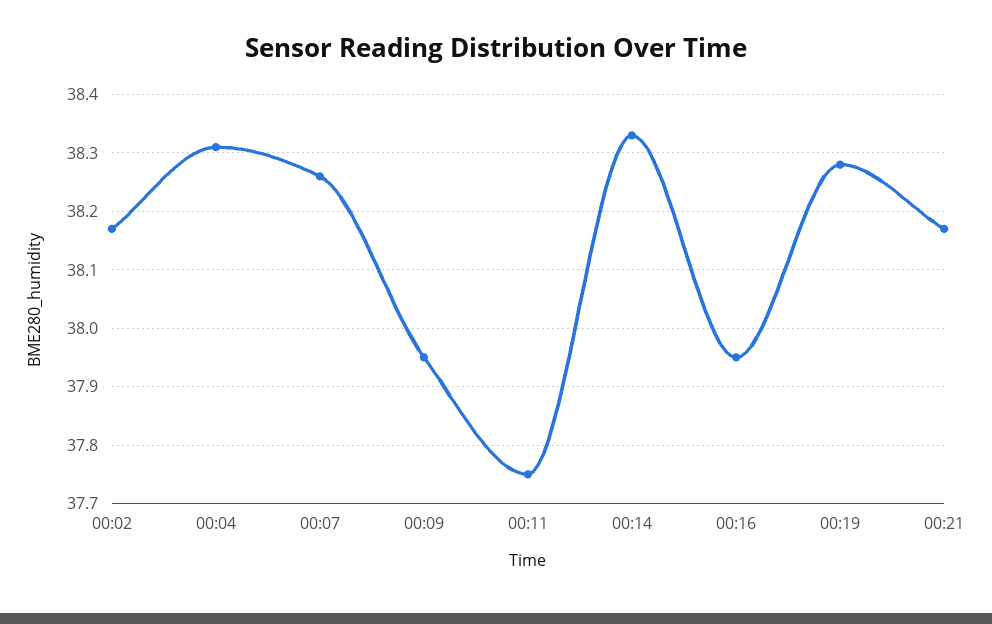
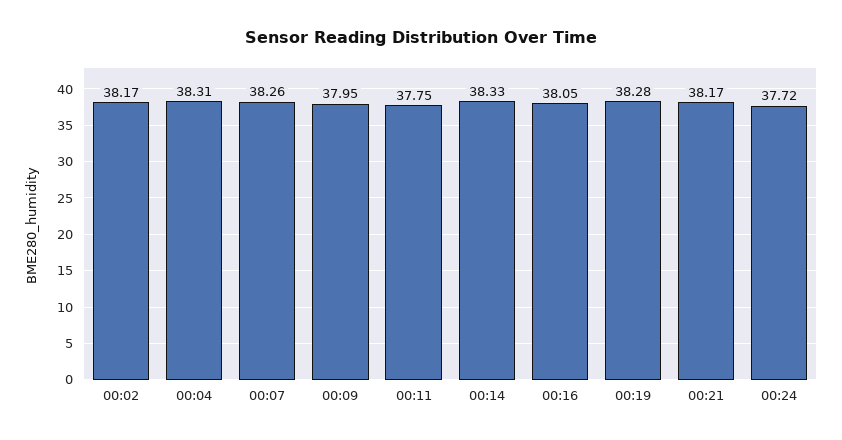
00:16: 37.95 -> 38.05
00:24: none -> 37.72

